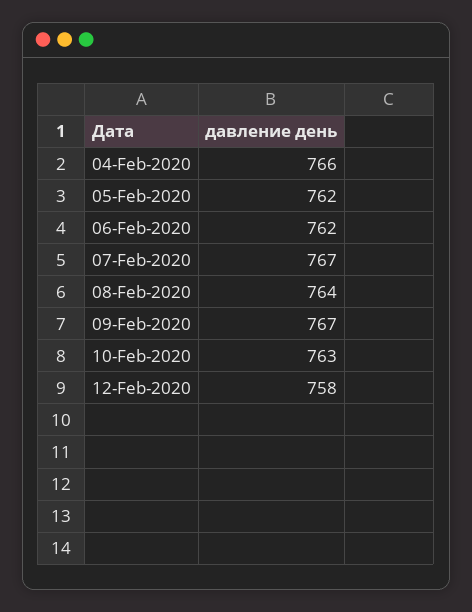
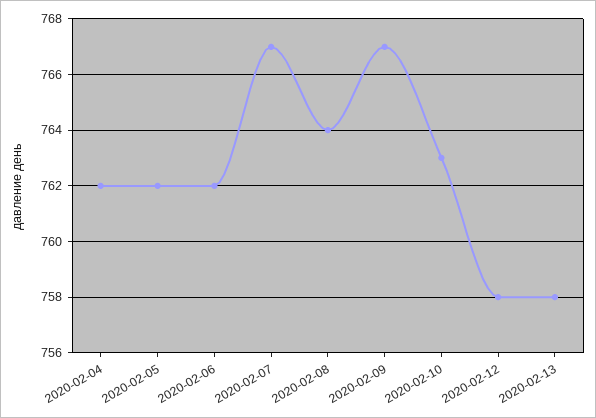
04-Feb-2020: 766 -> 762
2020-02-13: none -> 758

